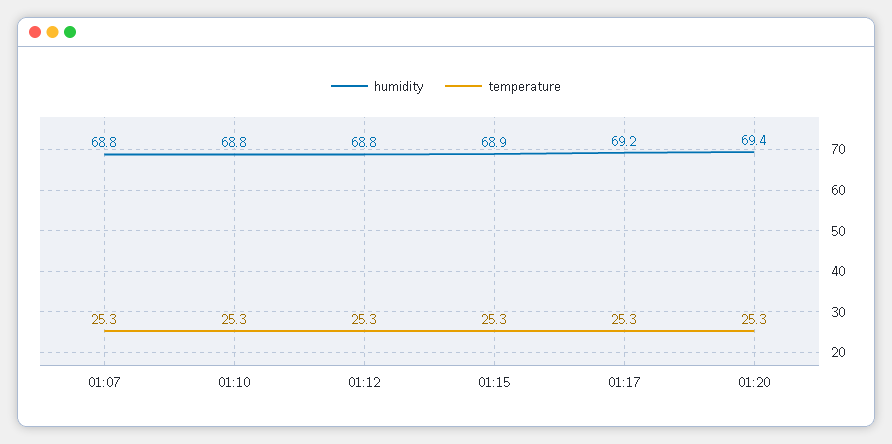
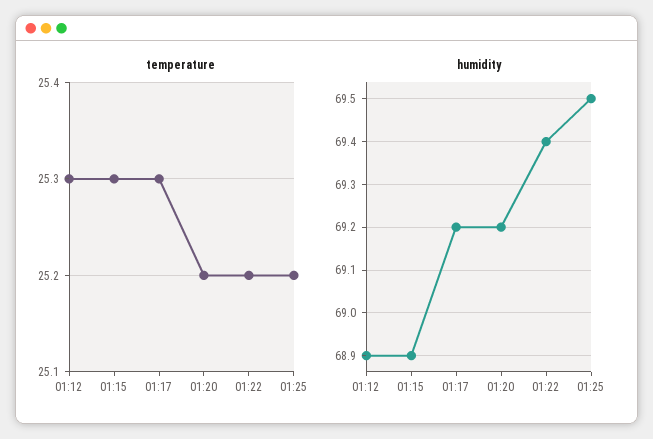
humidity, 01:07: 68.8 -> none
temperature, 01:07: 25.3 -> none
humidity, 01:10: 68.8 -> none
temperature, 01:10: 25.3 -> none
humidity, 01:12: 68.8 -> 68.9
humidity, 01:20: 69.4 -> 69.2
temperature, 01:20: 25.3 -> 25.2
temperature, 01:22: none -> 25.2
temperature, 01:25: none -> 25.2
humidity, 01:22: none -> 69.4
humidity, 01:25: none -> 69.5

